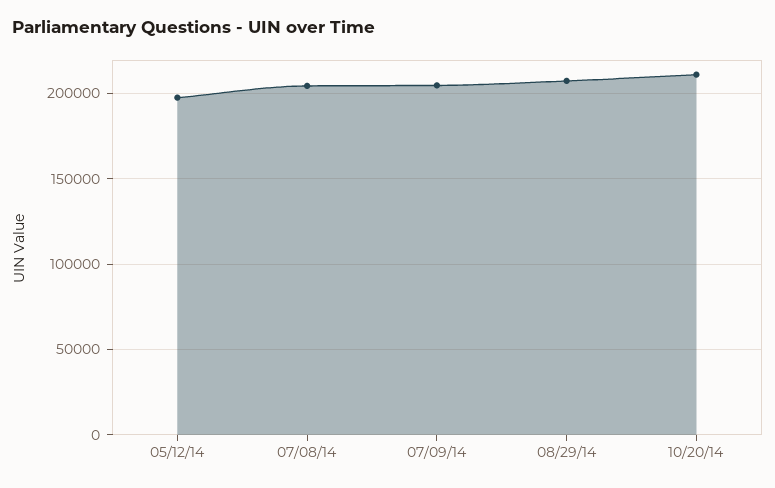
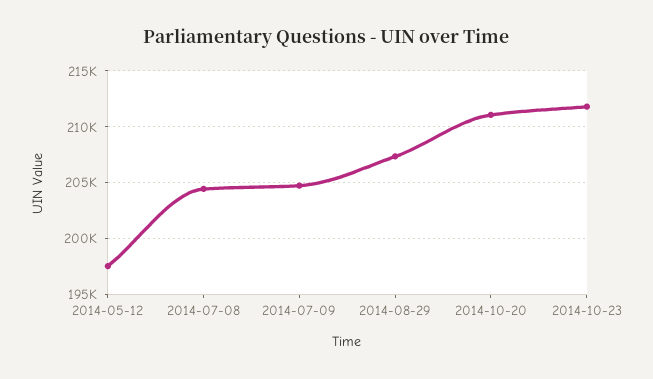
2014-10-23: none -> 212000

